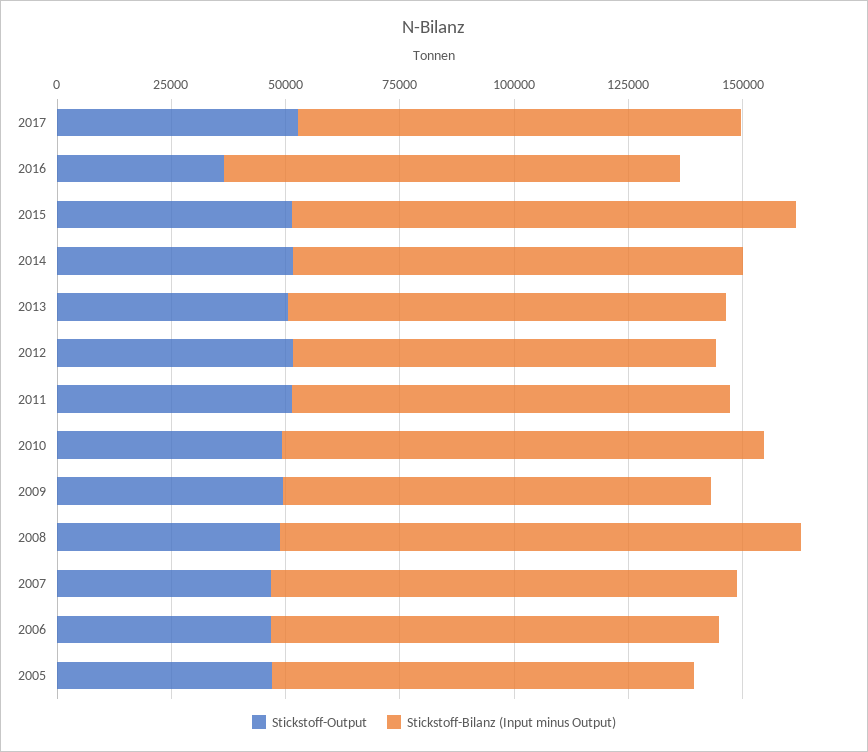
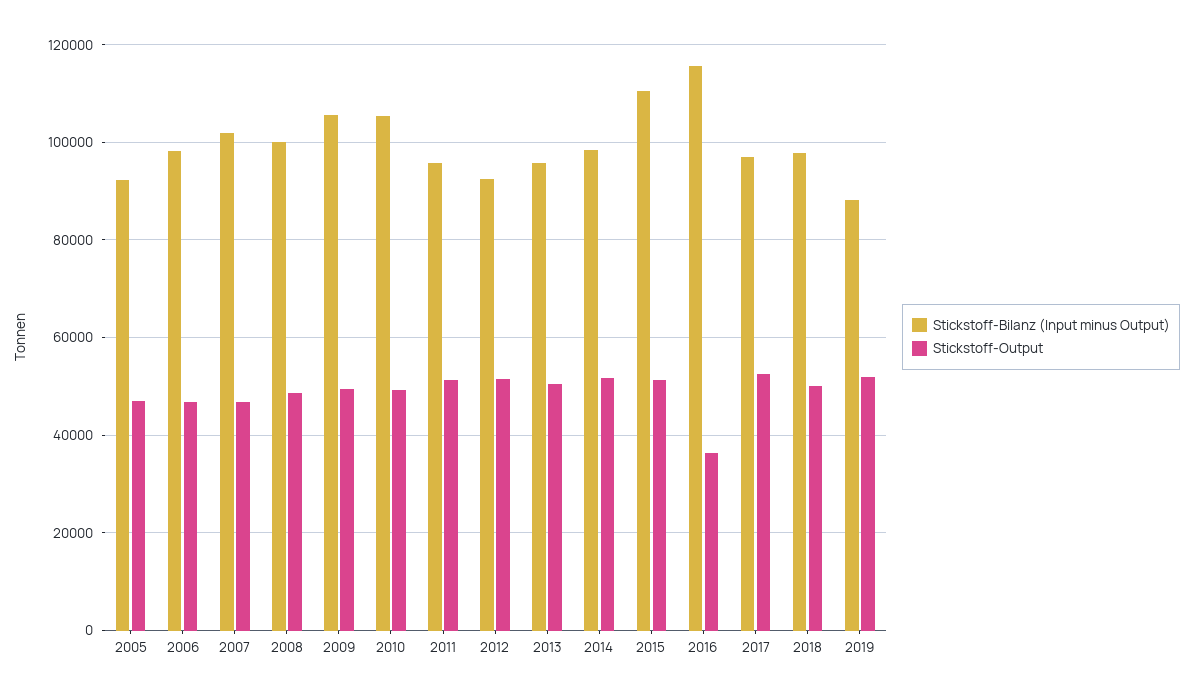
Stickstoff-Bilanz (Input minus Output), 2016: 100000 -> 116000
Stickstoff-Bilanz (Input minus Output), 2009: 95000 -> 106000
Stickstoff-Bilanz (Input minus Output), 2008: 115000 -> 100000
Stickstoff-Bilanz (Input minus Output), 2018: none -> 98000
Stickstoff-Output, 2018: none -> 50000
Stickstoff-Bilanz (Input minus Output), 2019: none -> 88000
Stickstoff-Output, 2019: none -> 52000

